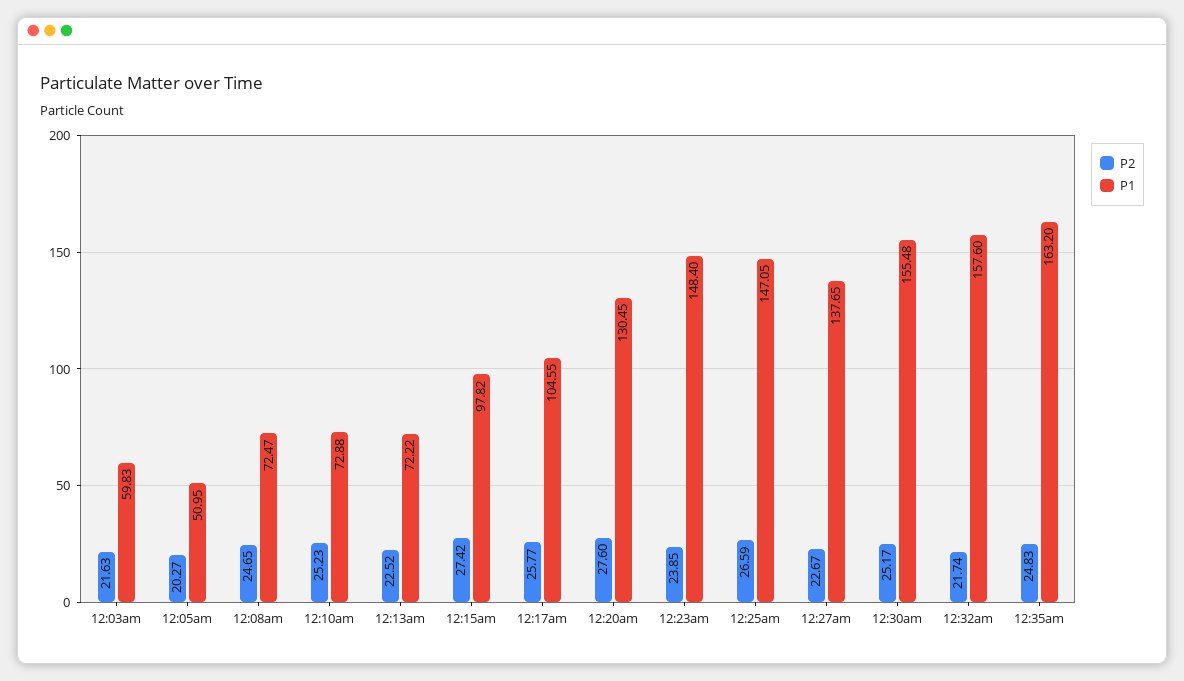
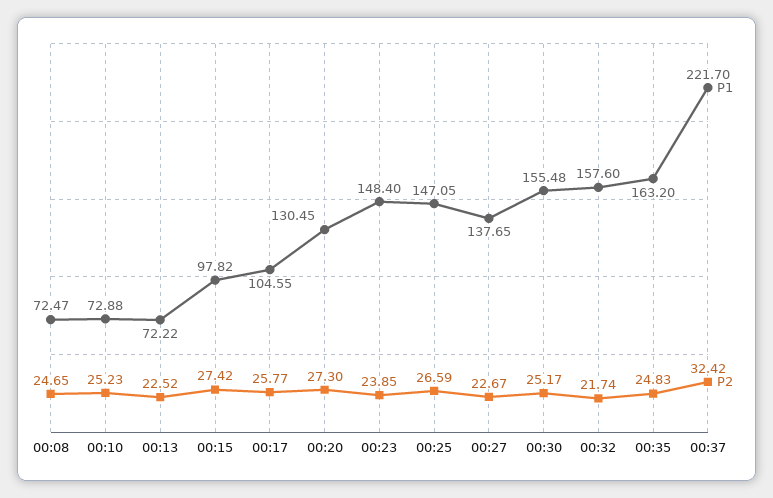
P2, 12:03am: 21.63 -> none
P1, 12:03am: 59.83 -> none
P2, 12:05am: 20.27 -> none
P1, 12:05am: 50.95 -> none
P2, 12:20am: 27.6 -> 27.3
P1, 00:37: none -> 221.7
P2, 00:37: none -> 32.42

